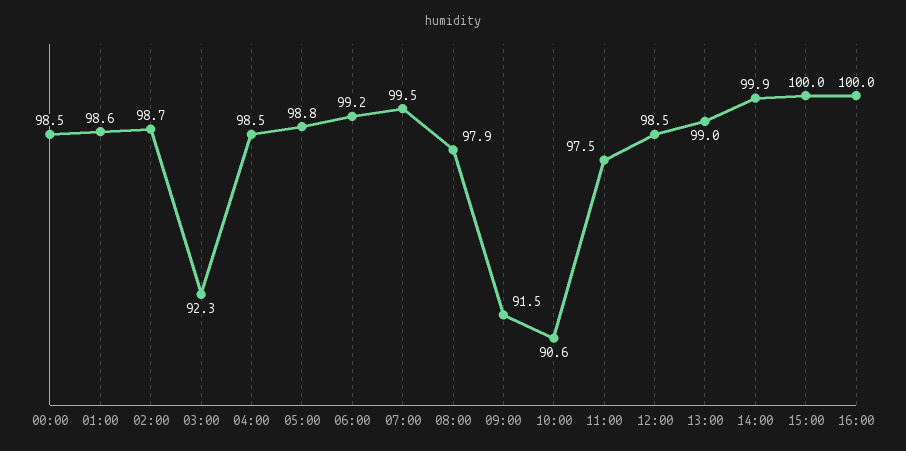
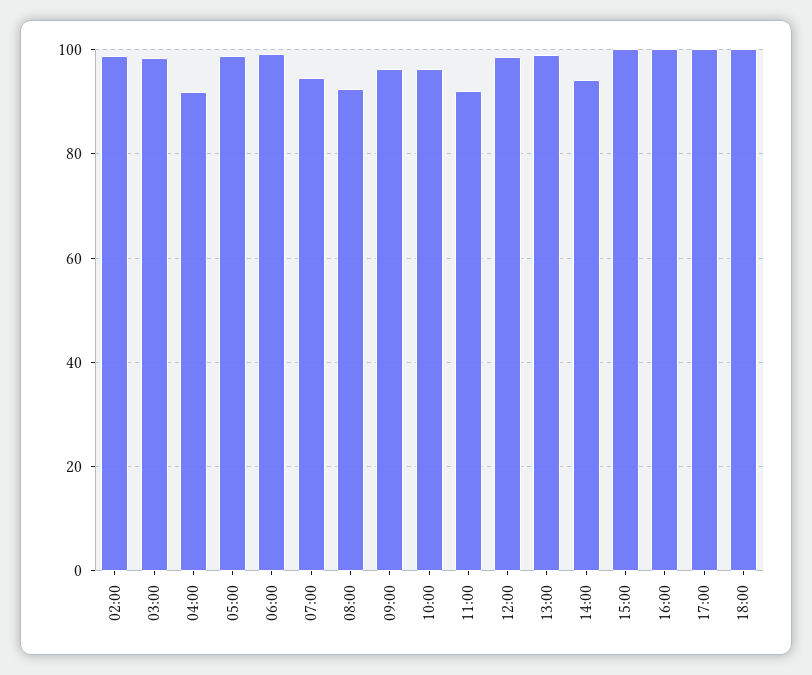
00:00: 98.5 -> none
01:00: 98.6 -> none
03:00: 92.3 -> 98
04:00: 98.5 -> 92
07:00: 99.5 -> 94
08:00: 97.9 -> 92
09:00: 91.5 -> 96
10:00: 90.6 -> 96
11:00: 97.5 -> 92
14:00: 99.9 -> 94
17:00: none -> 100
18:00: none -> 100

